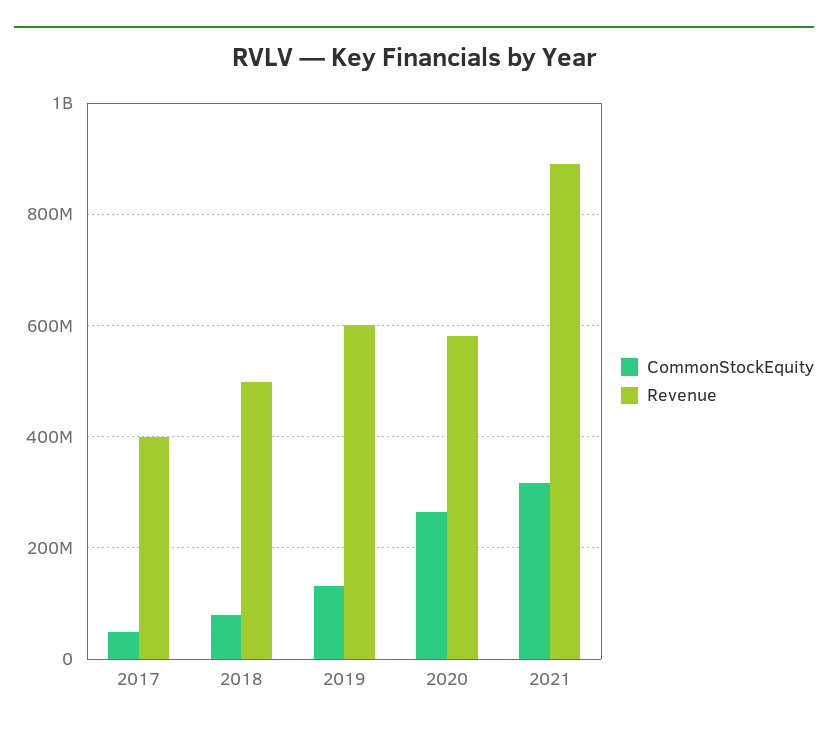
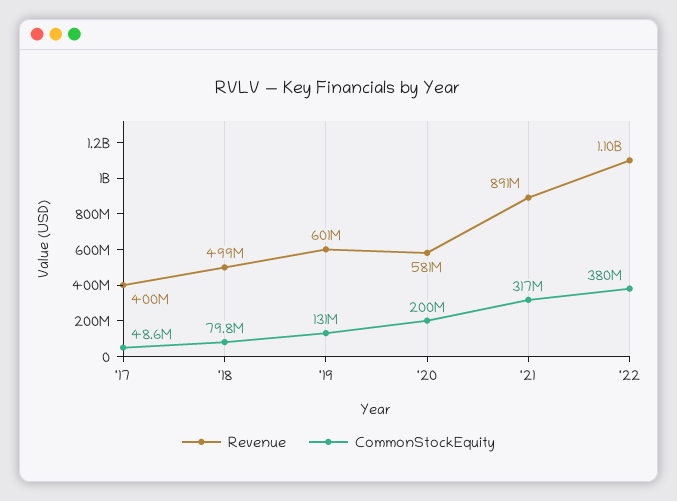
CommonStockEquity, 2020: 260000000 -> 200000000
Revenue, '22: none -> 1100000000
CommonStockEquity, '22: none -> 380000000

